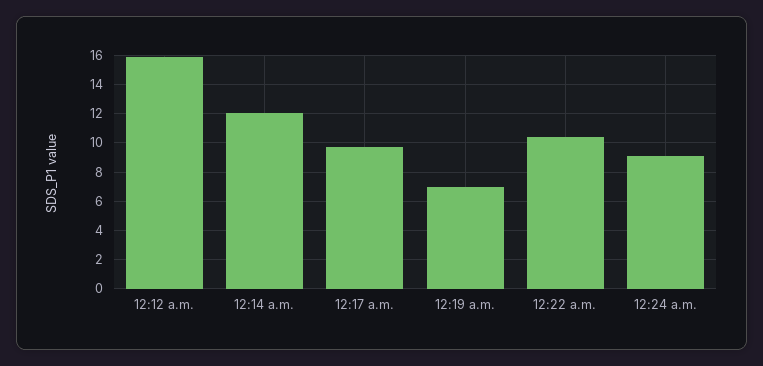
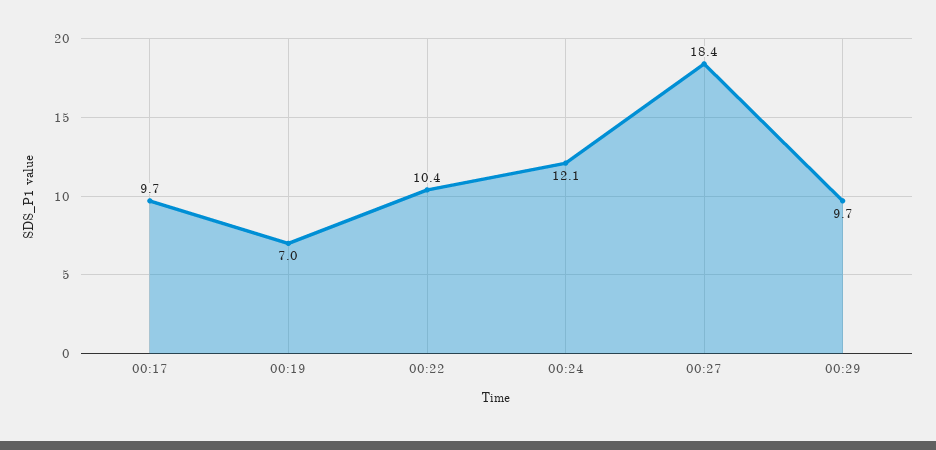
12:12 a.m.: 16 -> none
12:14 a.m.: 12 -> none
12:24 a.m.: 9 -> 12.1
00:27: none -> 18.4
00:29: none -> 9.7

